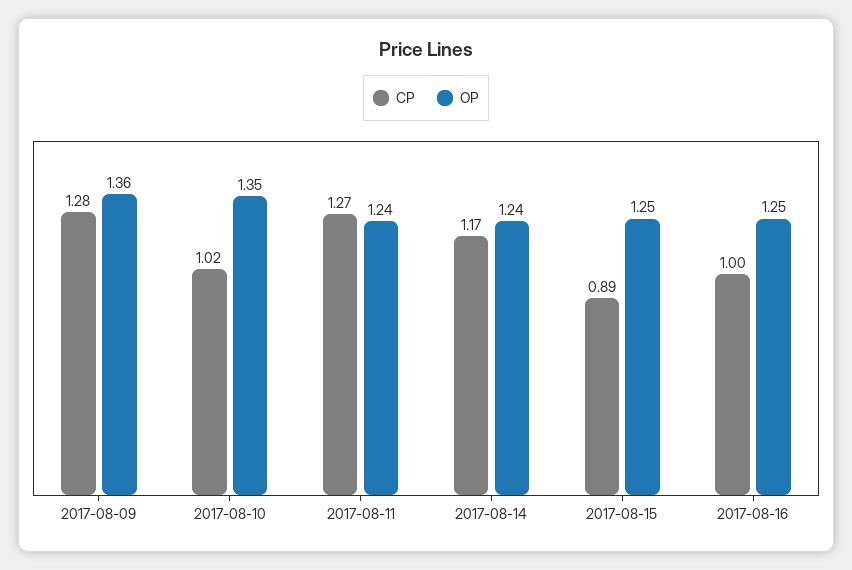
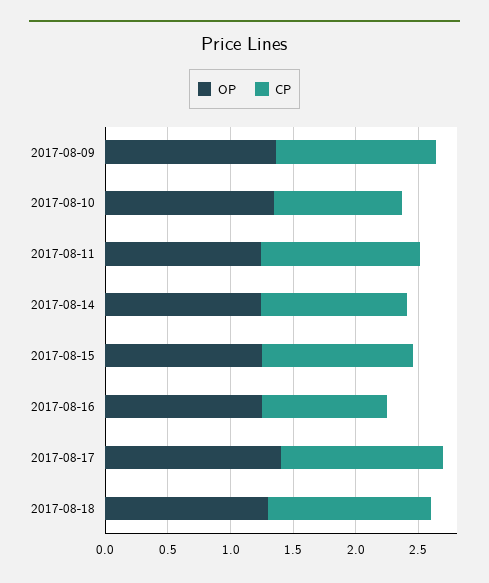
CP, 2017-08-15: 0.89 -> 1.2
OP, 2017-08-17: none -> 1.4
CP, 2017-08-17: none -> 1.3
OP, 2017-08-18: none -> 1.3
CP, 2017-08-18: none -> 1.3

